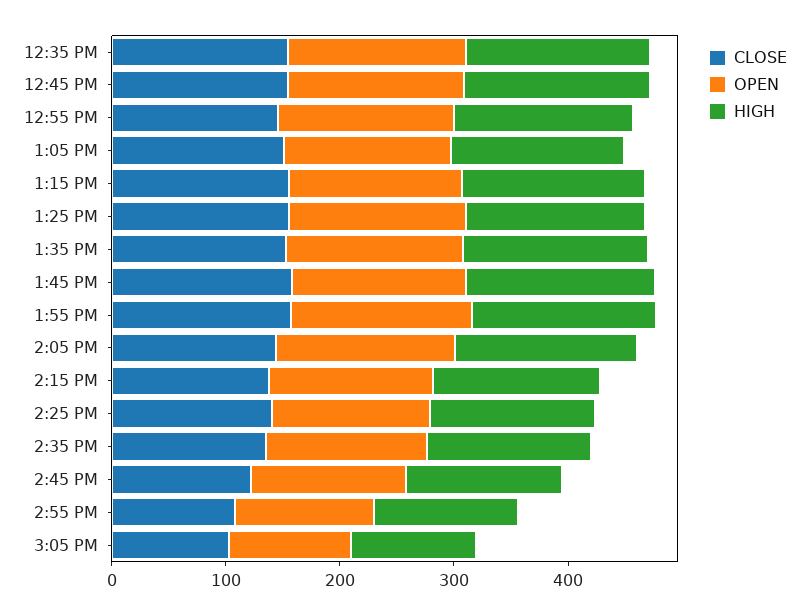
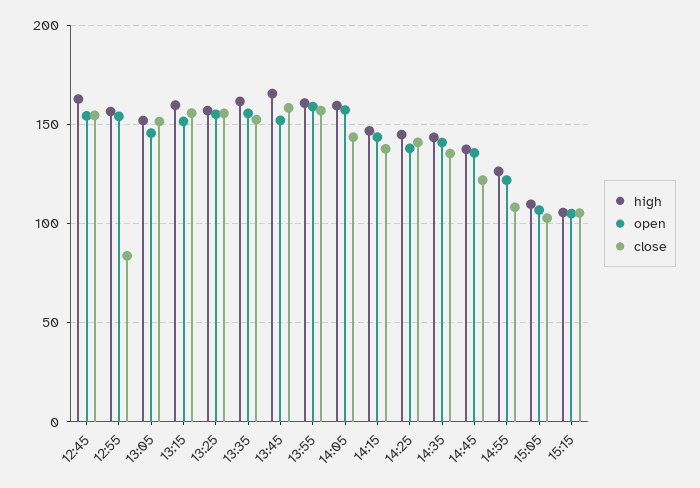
CLOSE, 12:35 PM: 160 -> none
OPEN, 12:35 PM: 160 -> none
HIGH, 12:35 PM: 160 -> none
CLOSE, 12:55 PM: 140 -> 85
HIGH, 15:15: none -> 105
OPEN, 15:15: none -> 105
CLOSE, 15:15: none -> 105

